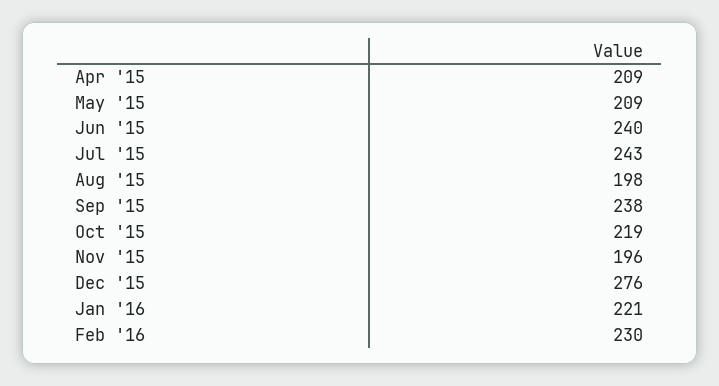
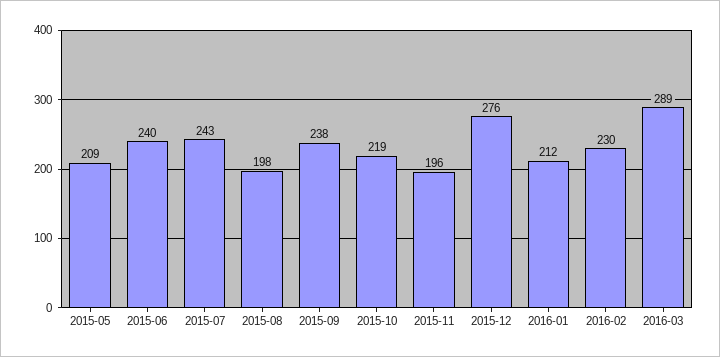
Apr '15: 209 -> none
Jan '16: 221 -> 212
2016-03: none -> 289

